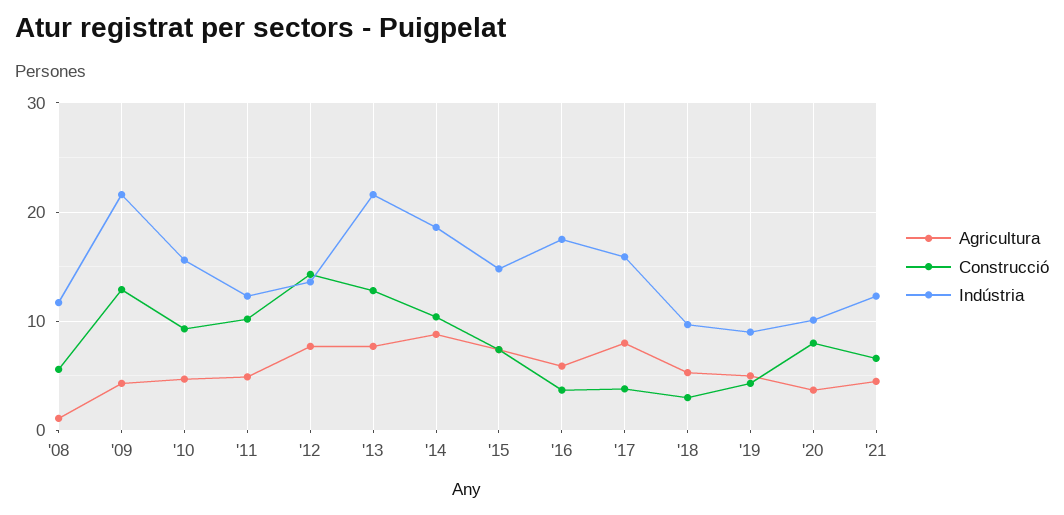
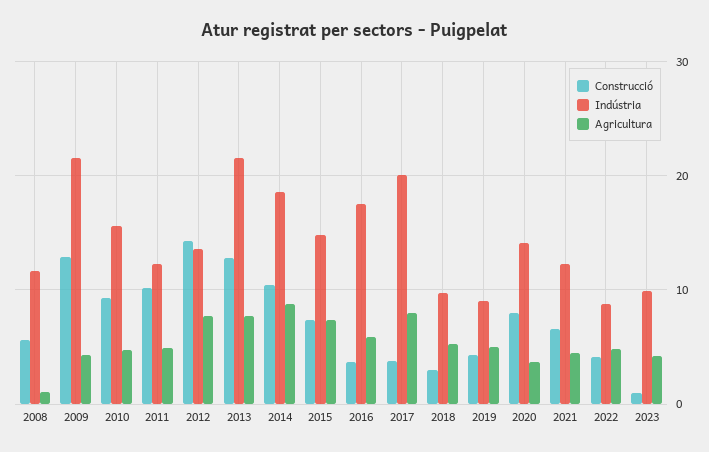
Indústria, '17: 16 -> 20
Indústria, '20: 10 -> 14
Construcció, 2022: none -> 4
Indústria, 2022: none -> 9
Agricultura, 2022: none -> 5
Construcció, 2023: none -> 1
Indústria, 2023: none -> 10
Agricultura, 2023: none -> 4

